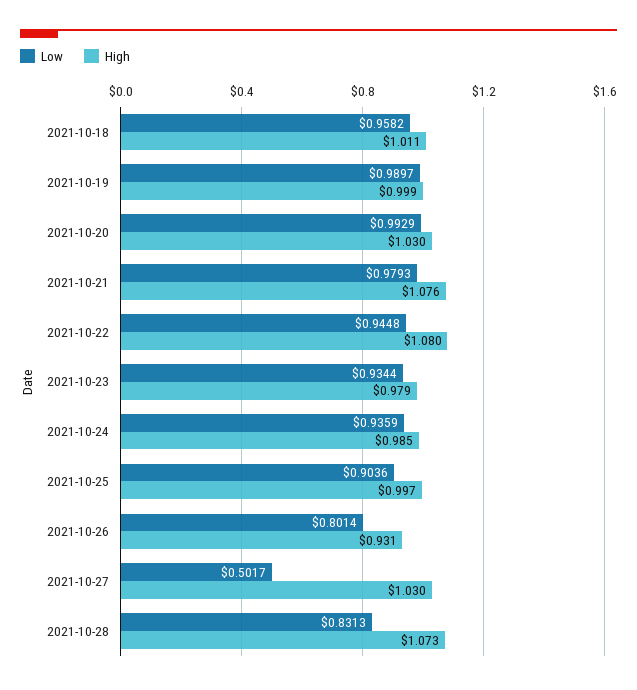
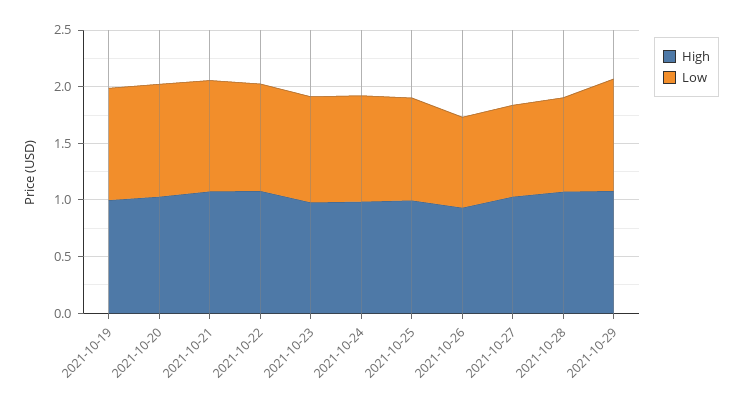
Low, 2021-10-18: 0.9582 -> none
High, 2021-10-18: 1.011 -> none
Low, 2021-10-27: 0.5017 -> 0.8
High, 2021-10-29: none -> 1.1
Low, 2021-10-29: none -> 1

